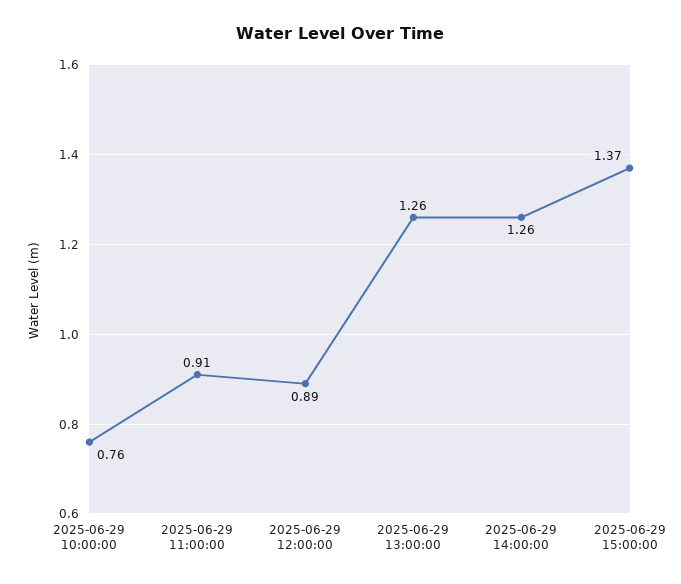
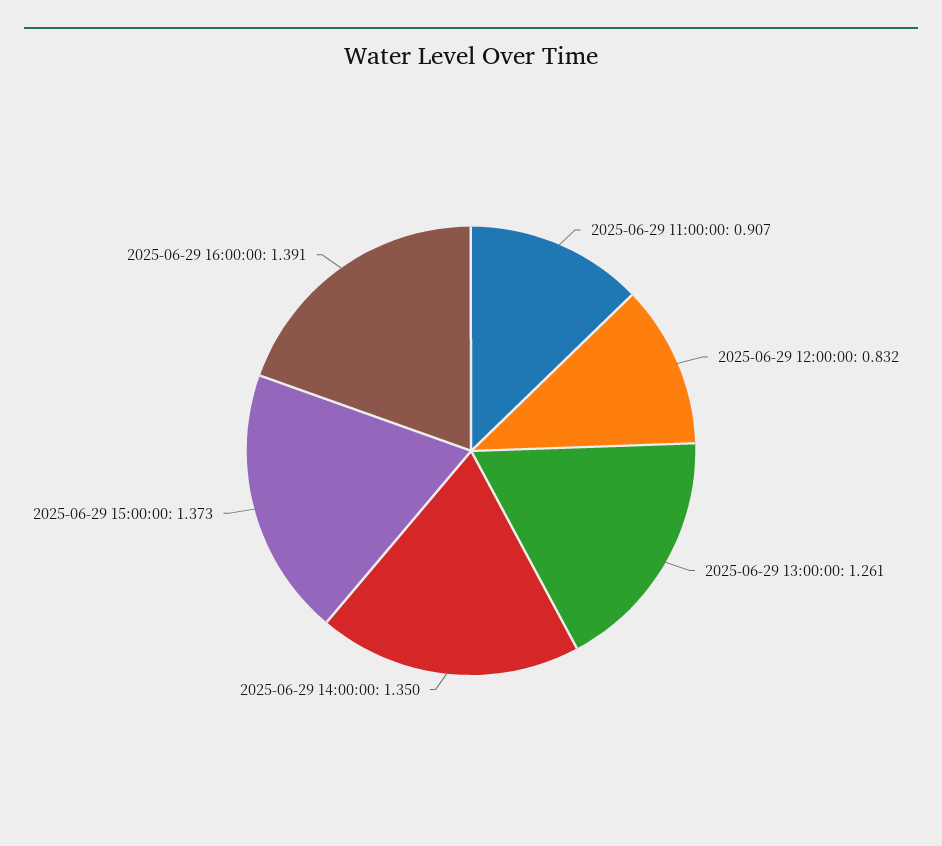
2025-06-29 10:00:00: 0.76 -> none
2025-06-29 12:00:00: 0.89 -> 0.832
2025-06-29 14:00:00: 1.26 -> 1.35
2025-06-29 16:00:00: none -> 1.391

